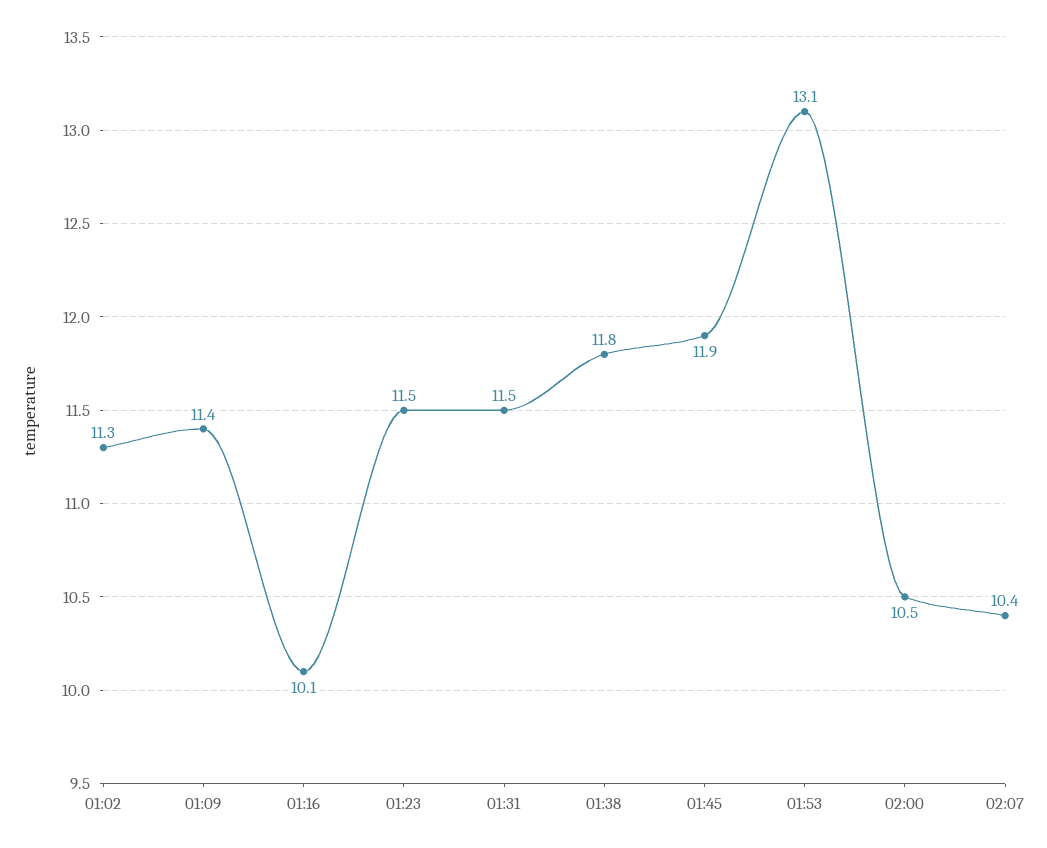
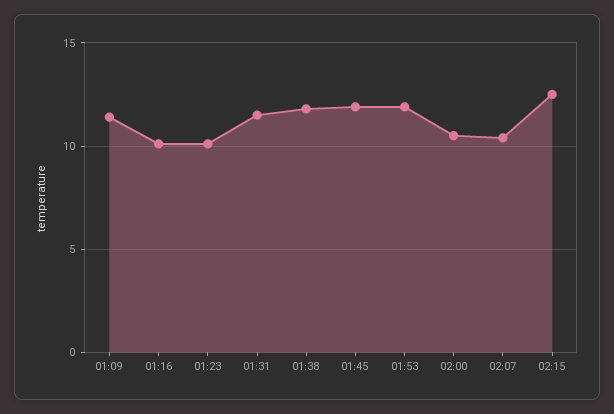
01:02: 11.3 -> none
01:23: 11.5 -> 10
01:53: 13.1 -> 12
02:15: none -> 12.5

